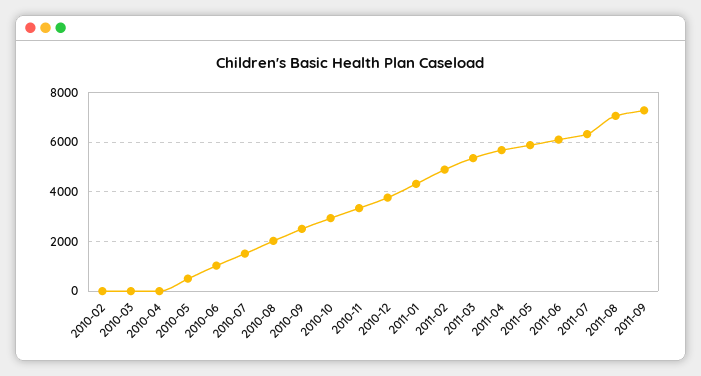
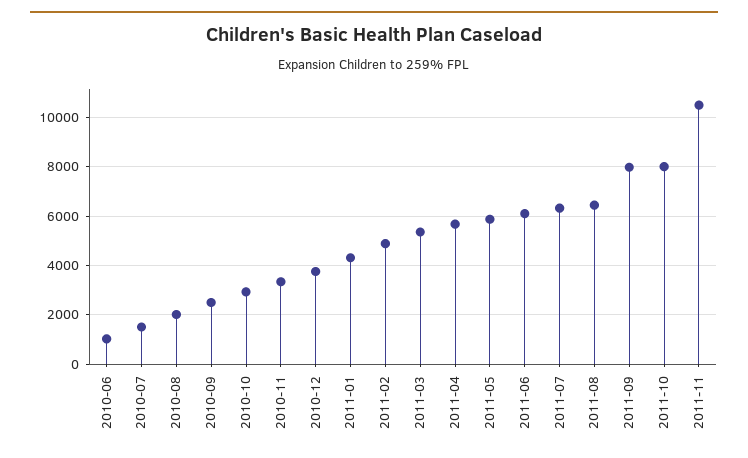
2010-02: 0 -> none
2010-03: 0 -> none
2010-04: 0 -> none
2010-05: 500 -> none
2011-08: 7000 -> 6500
2011-09: 7250 -> 8000
2011-10: none -> 8000
2011-11: none -> 10500

